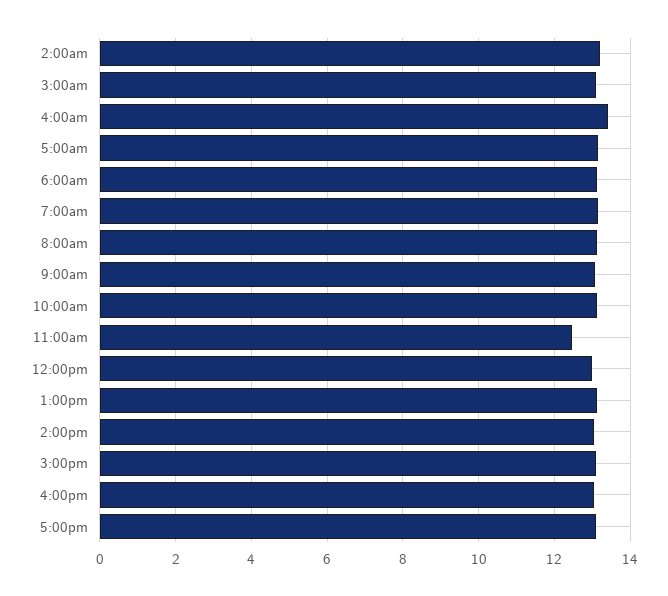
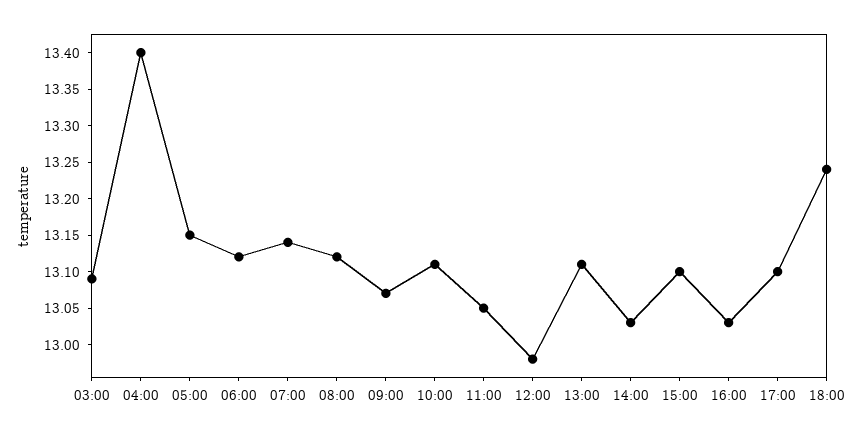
2:00am: 13.2 -> none
11:00am: 12.4 -> 13.05
18:00: none -> 13.25

